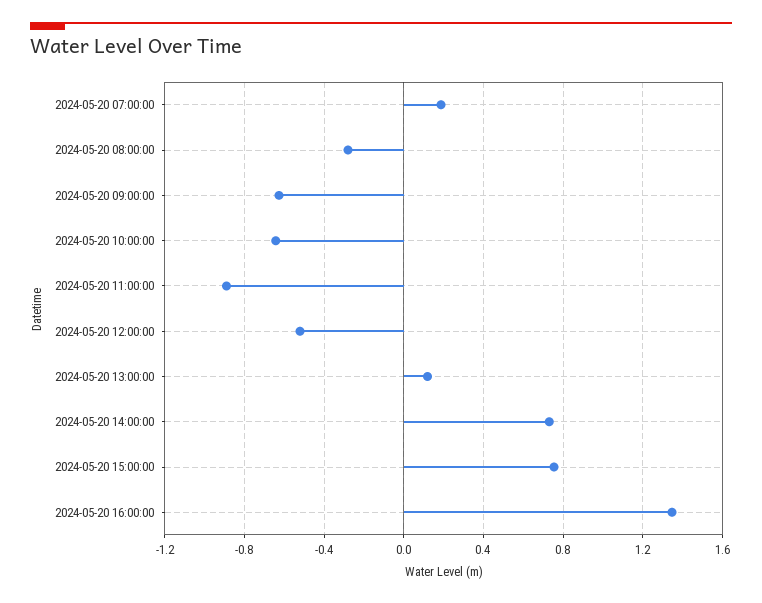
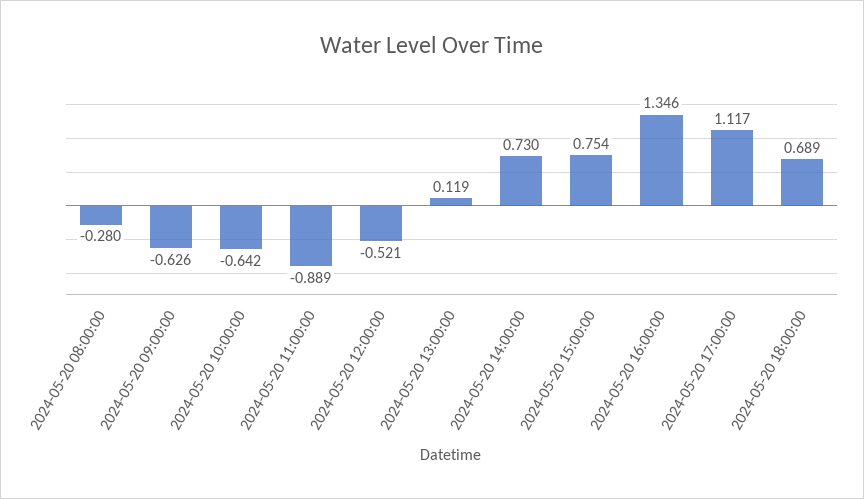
2024-05-20 07:00:00: 0.2 -> none
2024-05-20 17:00:00: none -> 1.117
2024-05-20 18:00:00: none -> 0.689

